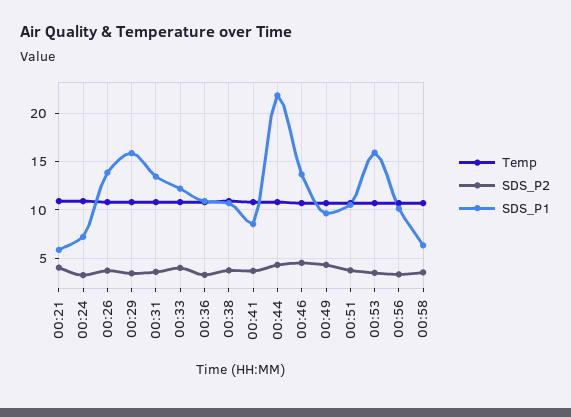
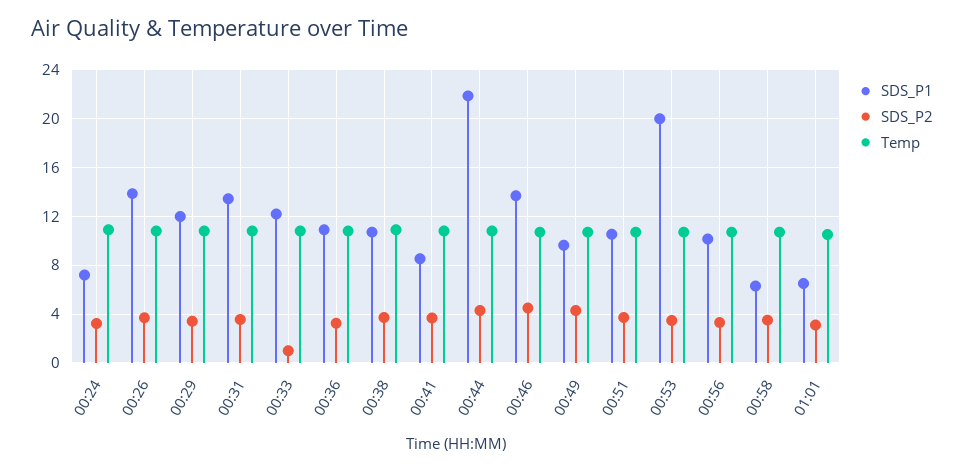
Temp, 00:21: 11 -> none
SDS_P2, 00:21: 4 -> none
SDS_P1, 00:21: 6 -> none
SDS_P1, 00:29: 16 -> 12
SDS_P2, 00:33: 4 -> 1
SDS_P1, 00:53: 16 -> 20
SDS_P1, 01:01: none -> 6.5
SDS_P2, 01:01: none -> 3
Temp, 01:01: none -> 10.5

